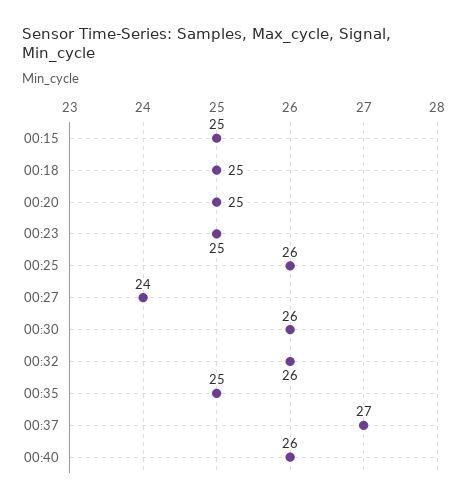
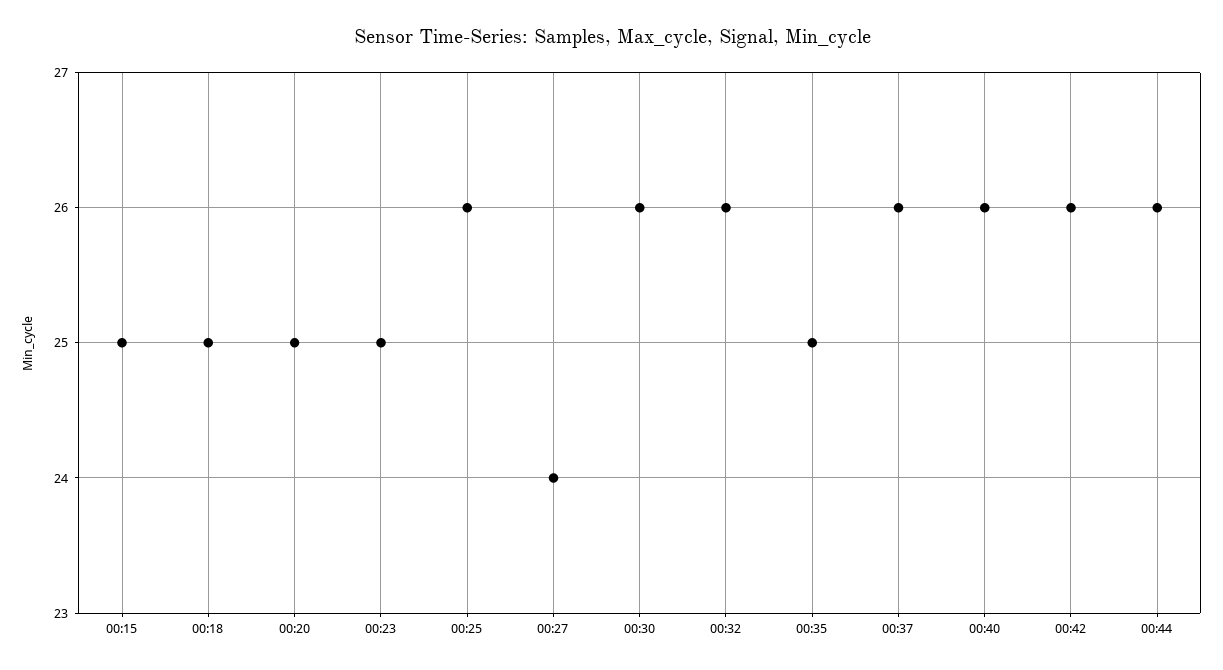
00:37: 27 -> 26
00:42: none -> 26
00:44: none -> 26

